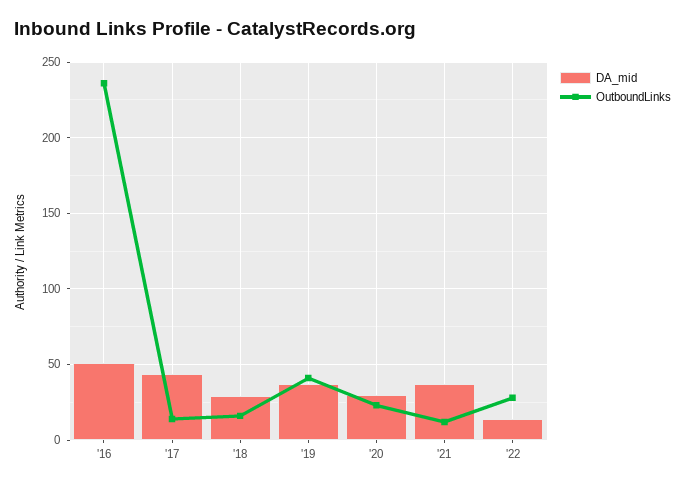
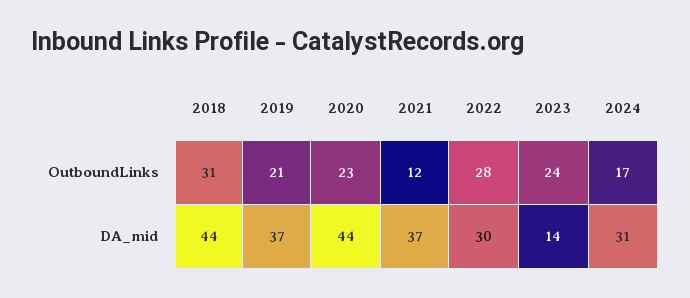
DA_mid, '16: 50 -> none
OutboundLinks, '16: 235 -> none
DA_mid, '17: 45 -> none
OutboundLinks, '17: 15 -> none
DA_mid, '18: 30 -> 44
OutboundLinks, '18: 15 -> 31
OutboundLinks, '19: 40 -> 21
DA_mid, '20: 30 -> 44
DA_mid, '22: 15 -> 30
OutboundLinks, 2023: none -> 24
OutboundLinks, 2024: none -> 17
DA_mid, 2023: none -> 14
DA_mid, 2024: none -> 31

